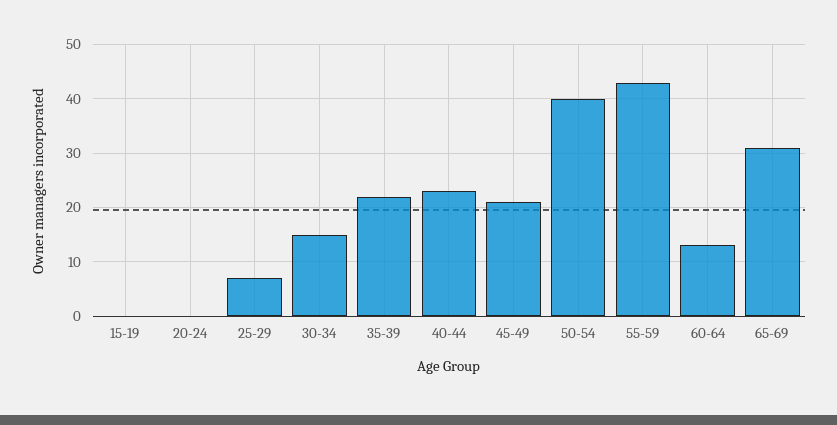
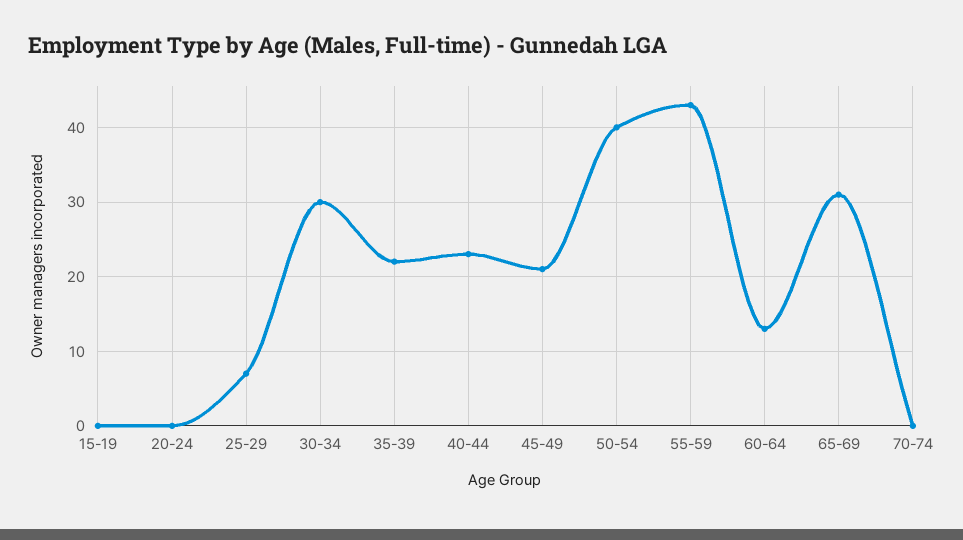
30-34: 15 -> 30
70-74: none -> 0

